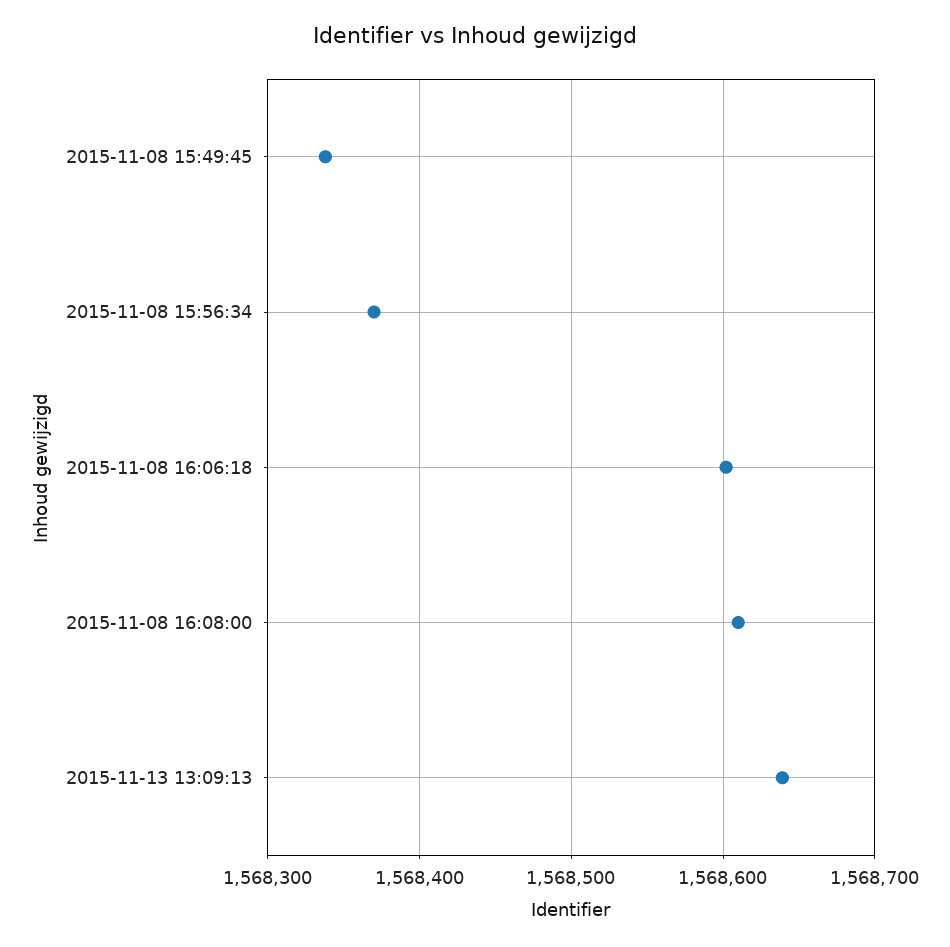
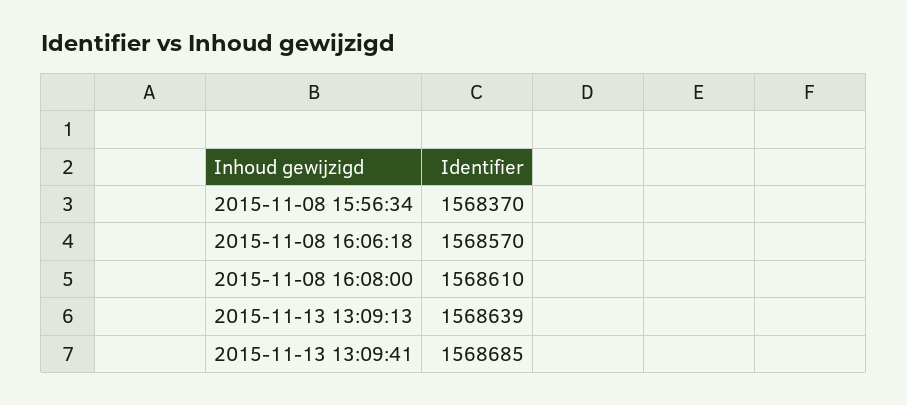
2015-11-08 15:49:45: 1568340 -> none
2015-11-08 16:06:18: 1568600 -> 1568570
2015-11-13 13:09:41: none -> 1568685

